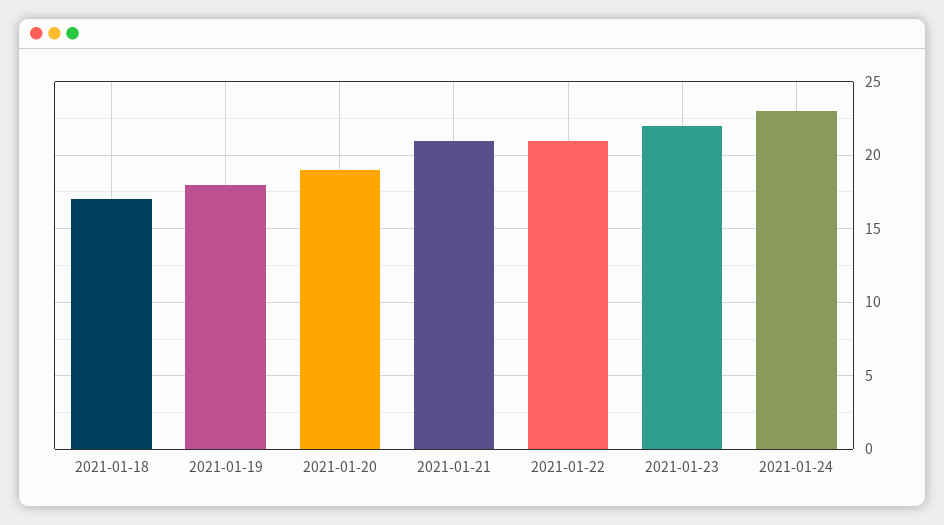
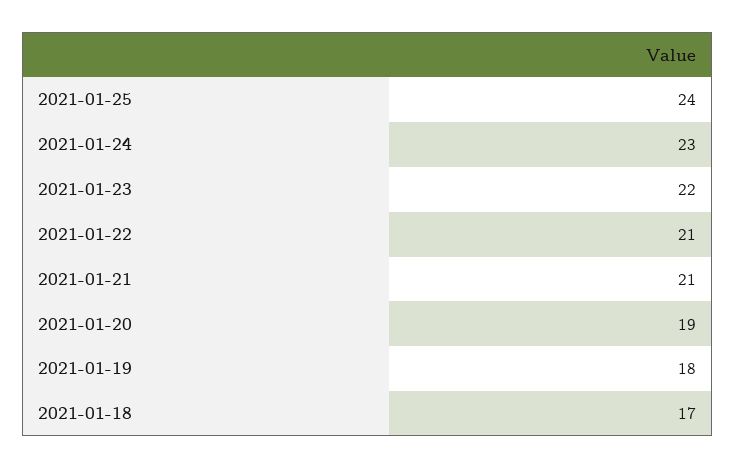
2021-01-25: none -> 24

